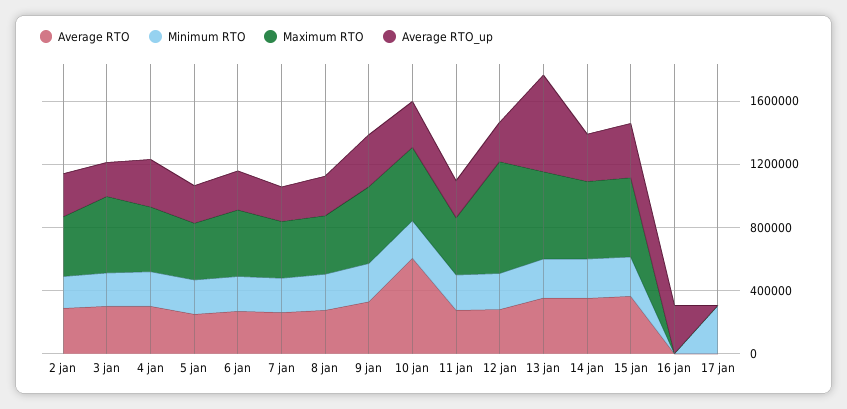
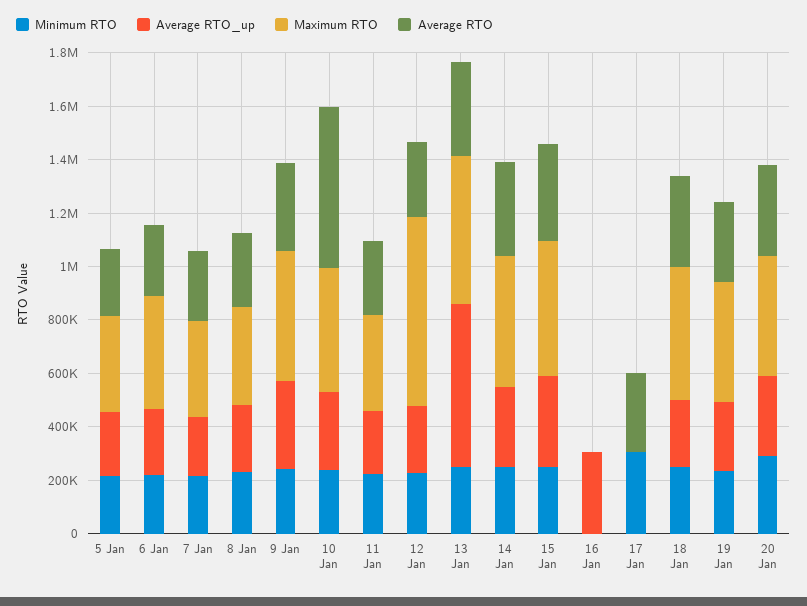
Average RTO, 2 jan: 300000 -> none
Minimum RTO, 2 jan: 200000 -> none
Maximum RTO, 2 jan: 400000 -> none
Average RTO_up, 2 jan: 300000 -> none
Average RTO, 3 jan: 300000 -> none
Minimum RTO, 3 jan: 200000 -> none
Maximum RTO, 3 jan: 500000 -> none
Average RTO_up, 3 jan: 200000 -> none
Average RTO, 4 jan: 300000 -> none
Minimum RTO, 4 jan: 200000 -> none
Maximum RTO, 4 jan: 400000 -> none
Average RTO_up, 4 jan: 300000 -> none
Average RTO, 17 jan: 0 -> 300000
Minimum RTO, 18 Jan: none -> 250000
Average RTO_up, 18 Jan: none -> 250000
Maximum RTO, 18 Jan: none -> 500000
Average RTO, 18 Jan: none -> 350000
Minimum RTO, 19 Jan: none -> 250000
Average RTO_up, 19 Jan: none -> 250000
Maximum RTO, 19 Jan: none -> 450000
Average RTO, 19 Jan: none -> 300000
Minimum RTO, 20 Jan: none -> 300000
Average RTO_up, 20 Jan: none -> 300000
Maximum RTO, 20 Jan: none -> 450000
Average RTO, 20 Jan: none -> 350000

